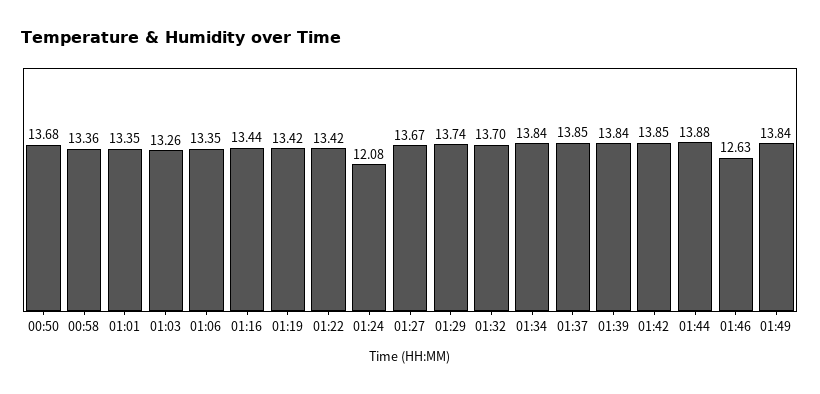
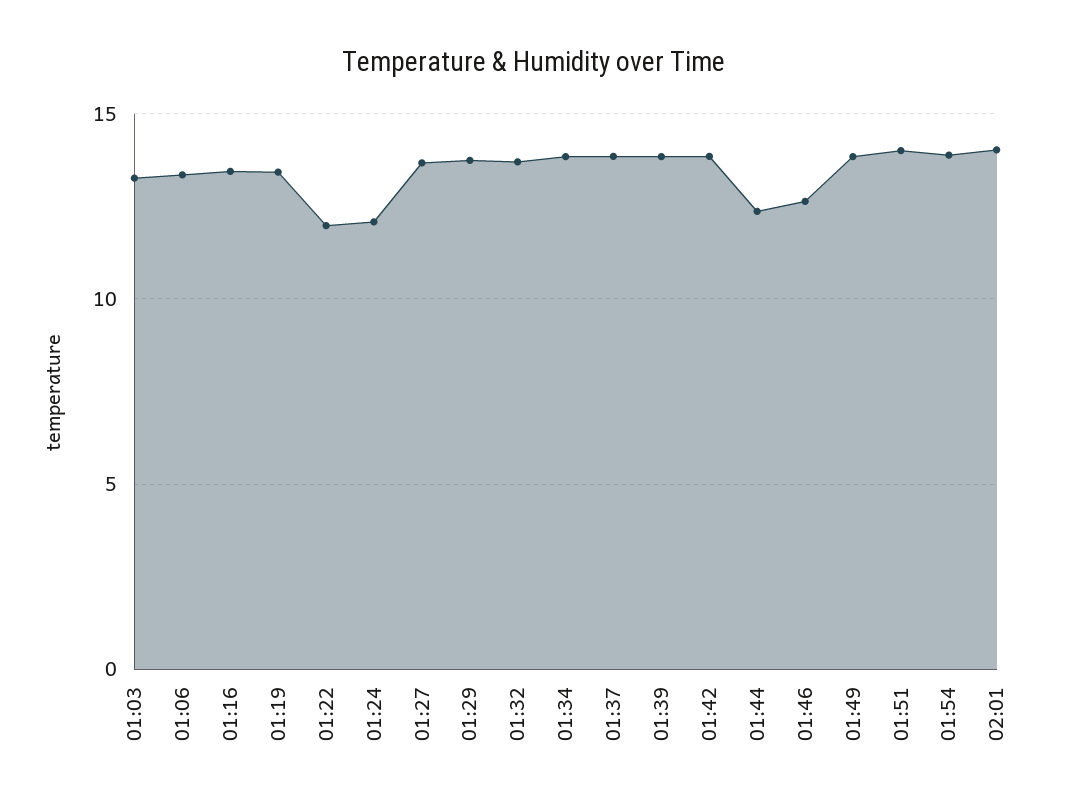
00:50: 13.68 -> none
00:58: 13.36 -> none
01:01: 13.35 -> none
01:22: 13.42 -> 12
01:44: 13.88 -> 12.5
01:51: none -> 14
01:54: none -> 14
02:01: none -> 14

